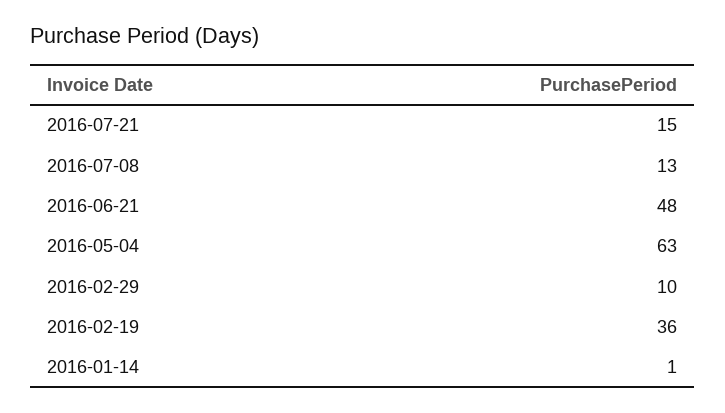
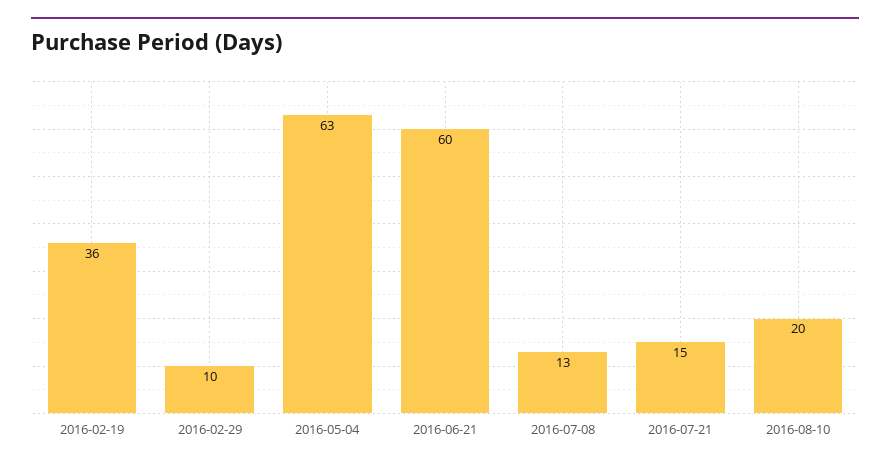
2016-06-21: 48 -> 60
2016-01-14: 1 -> none
2016-08-10: none -> 20

